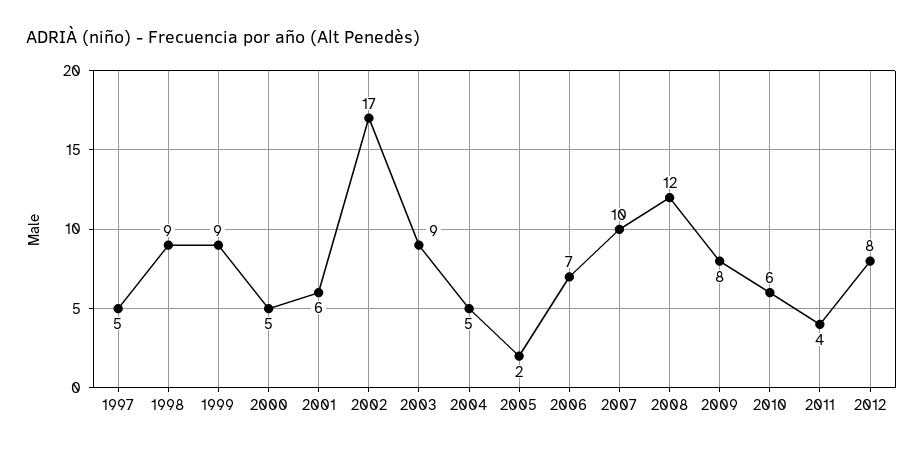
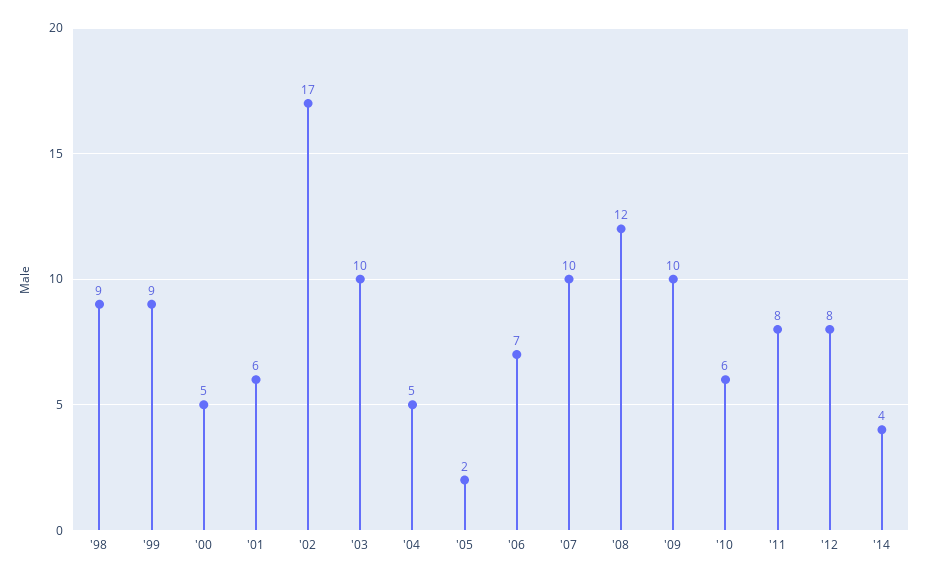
1997: 5 -> none
2003: 9 -> 10
2009: 8 -> 10
2011: 4 -> 8
'14: none -> 4

